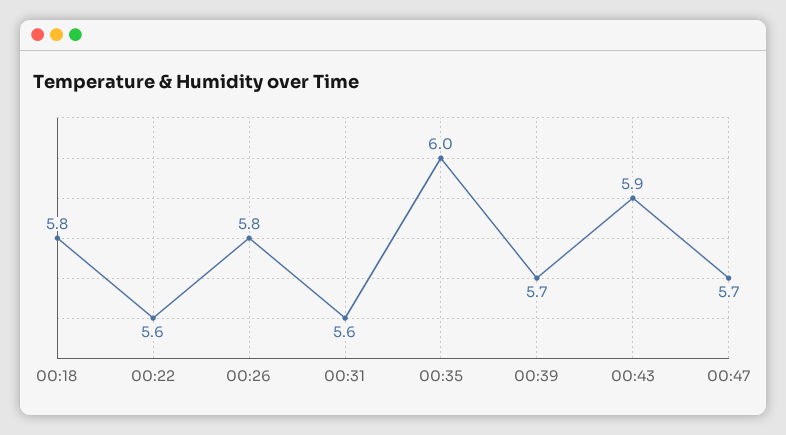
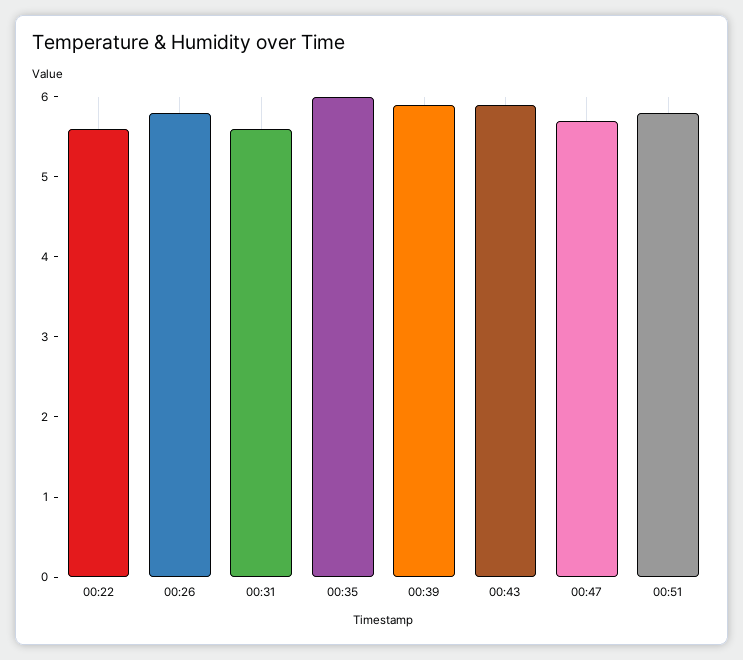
00:18: 5.8 -> none
00:39: 5.7 -> 5.9
00:51: none -> 5.8

